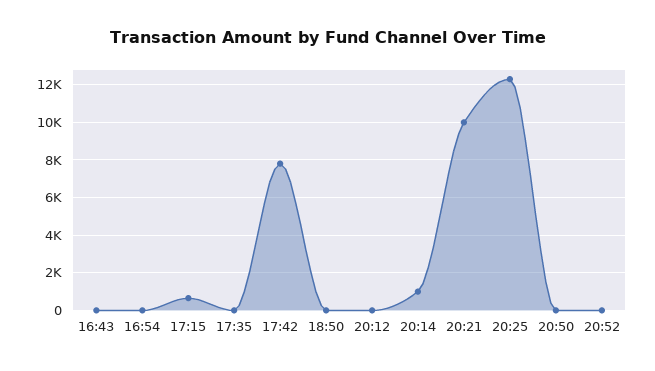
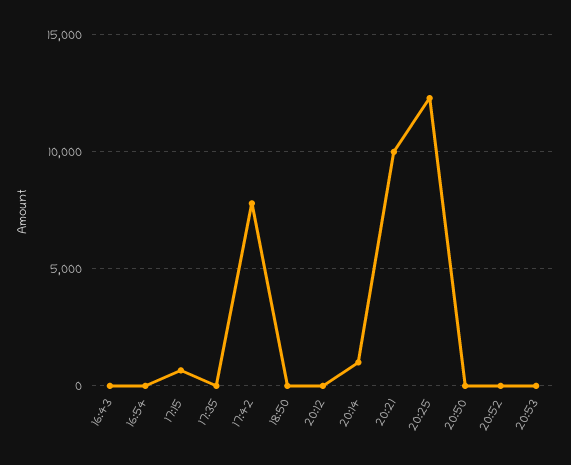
20:53: none -> 0

